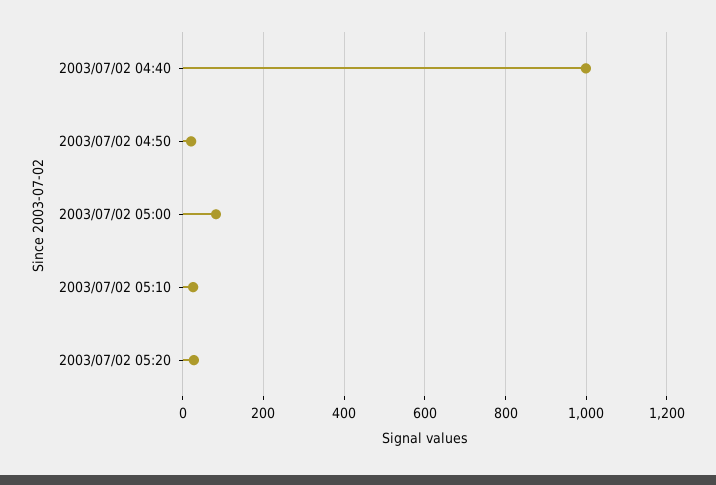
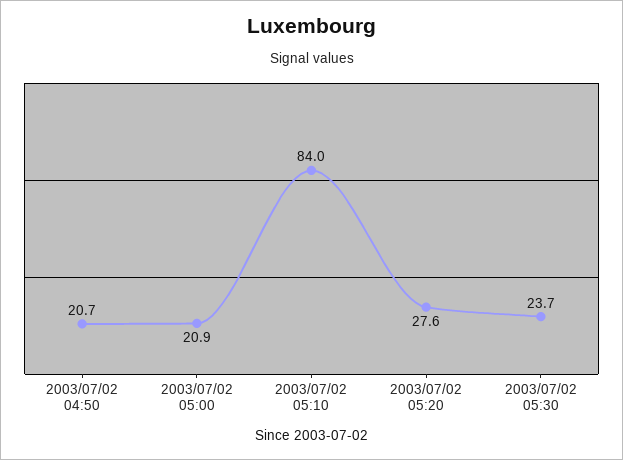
2003/07/02 04:40: 1000 -> none
2003/07/02 05:00: 80 -> 20.9
2003/07/02 05:10: 20 -> 84
2003/07/02 05:30: none -> 23.7

